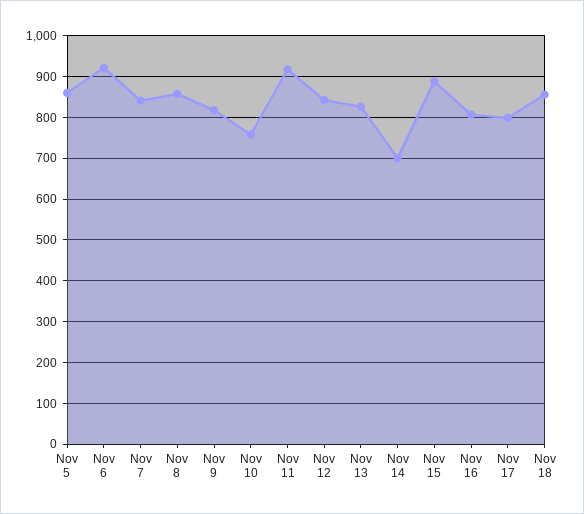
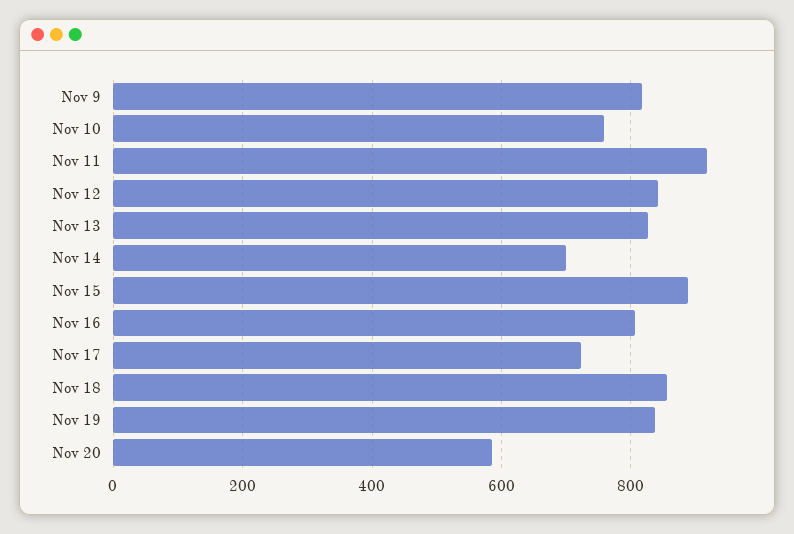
Nov 5: 860 -> none
Nov 6: 920 -> none
Nov 7: 840 -> none
Nov 8: 860 -> none
Nov 17: 800 -> 720
Nov 19: none -> 840
Nov 20: none -> 580

